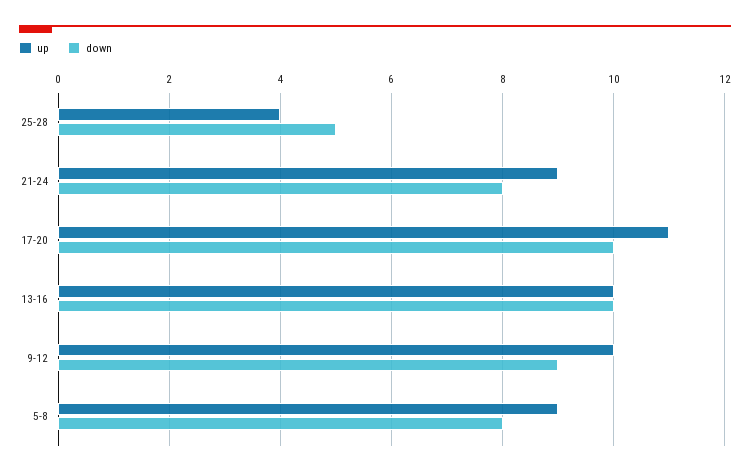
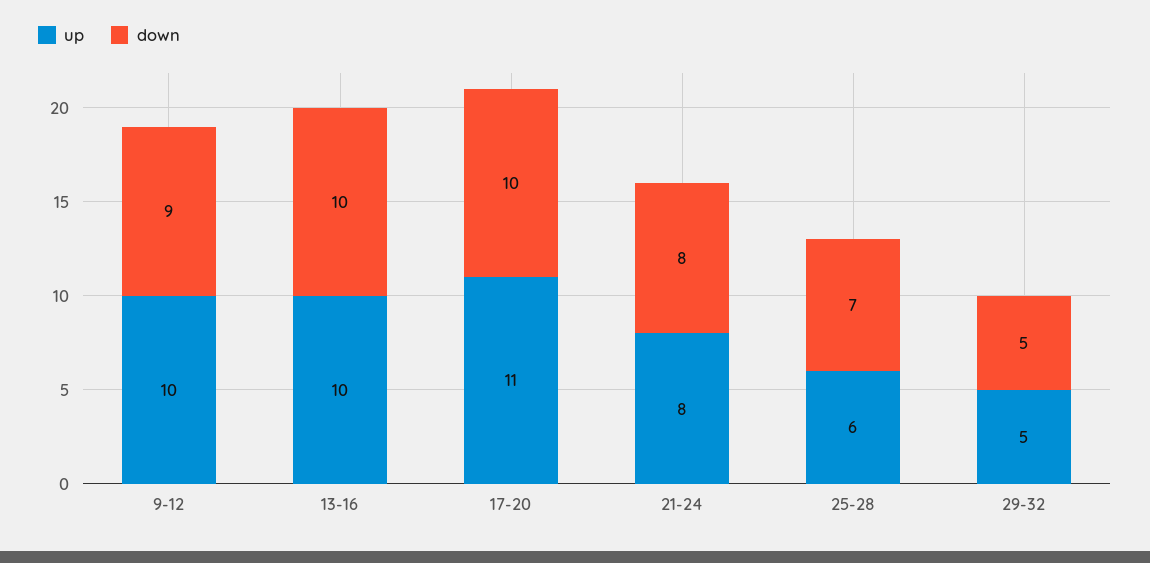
up, 25-28: 4 -> 6
down, 25-28: 5 -> 7
up, 21-24: 9 -> 8
up, 5-8: 9 -> none
down, 5-8: 8 -> none
up, 29-32: none -> 5
down, 29-32: none -> 5

